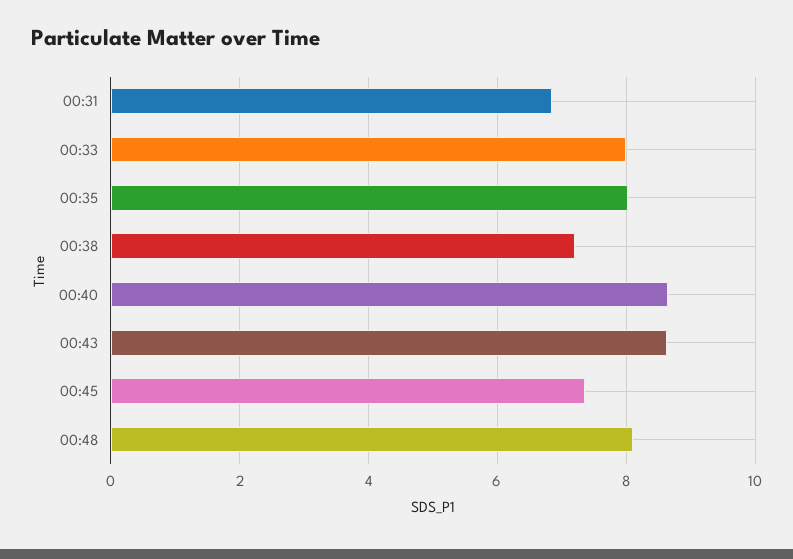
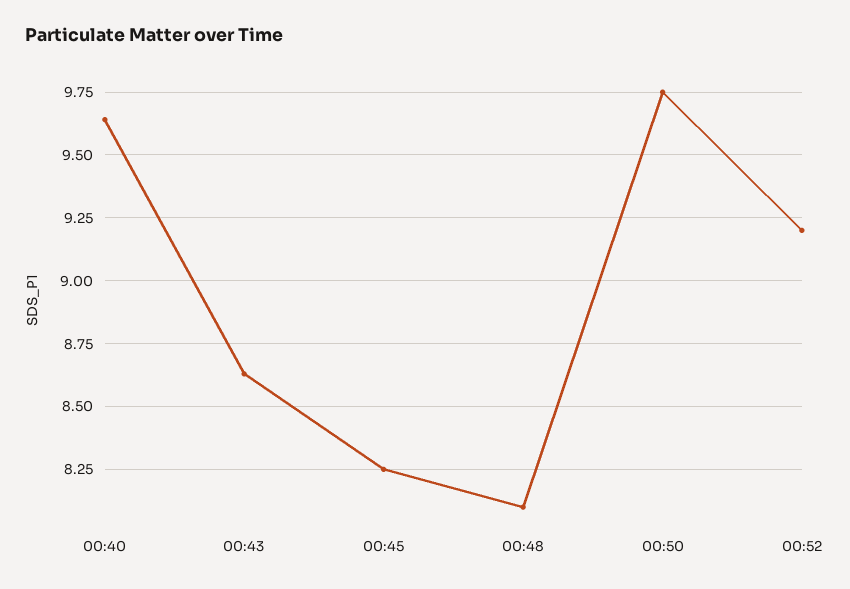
00:31: 6.8 -> none
00:33: 8 -> none
00:35: 8 -> none
00:38: 7.2 -> none
00:40: 8.6 -> 9.65
00:45: 7.4 -> 8.25
00:50: none -> 9.75
00:52: none -> 9.2

